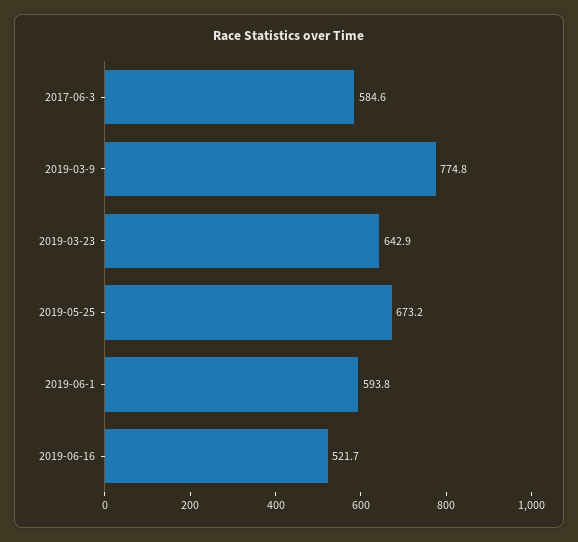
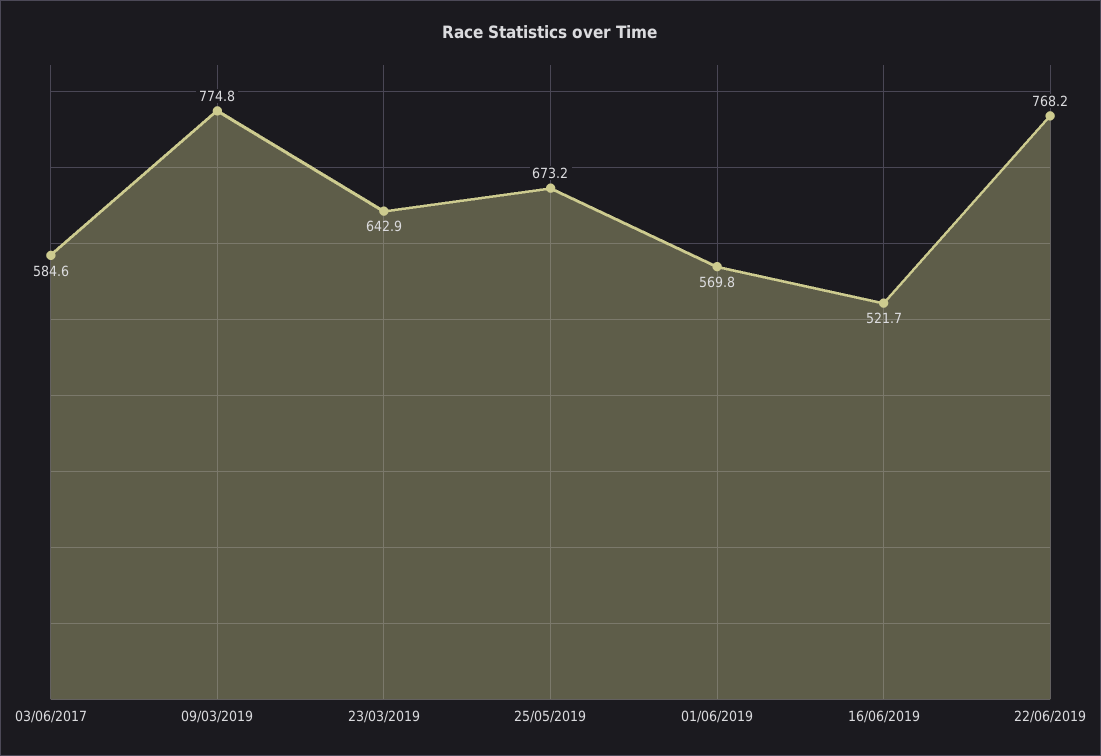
2019-06-1: 593.8 -> 569.8
22/06/2019: none -> 768.2

